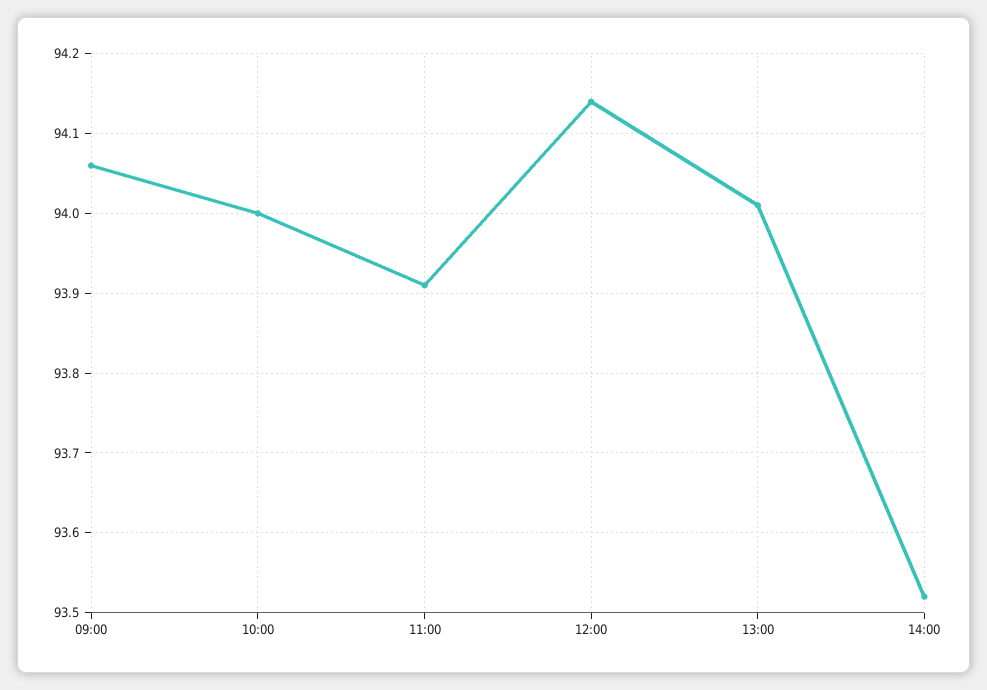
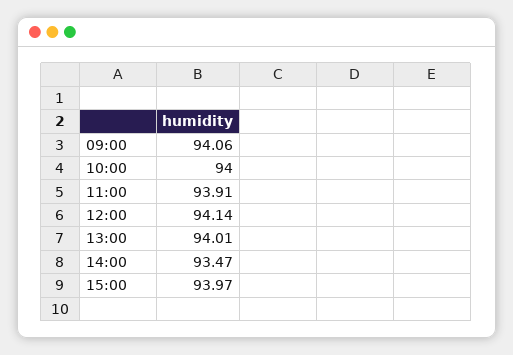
14:00: 93.52 -> 93.47
15:00: none -> 93.97

